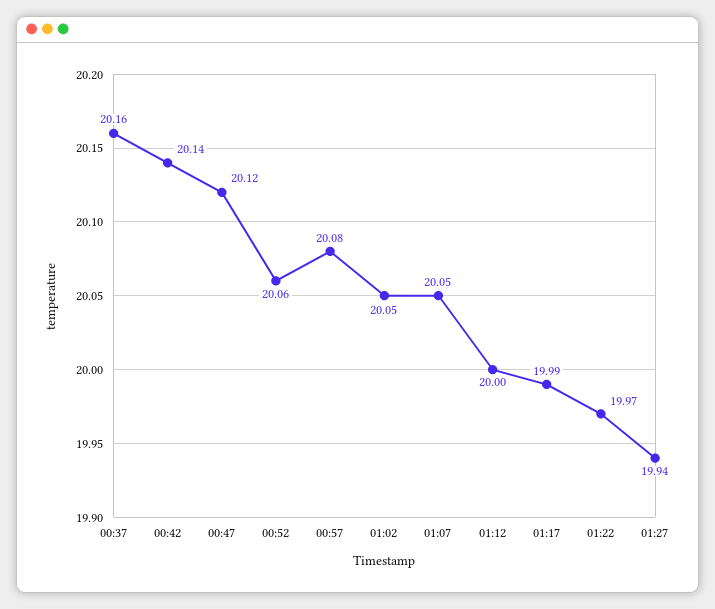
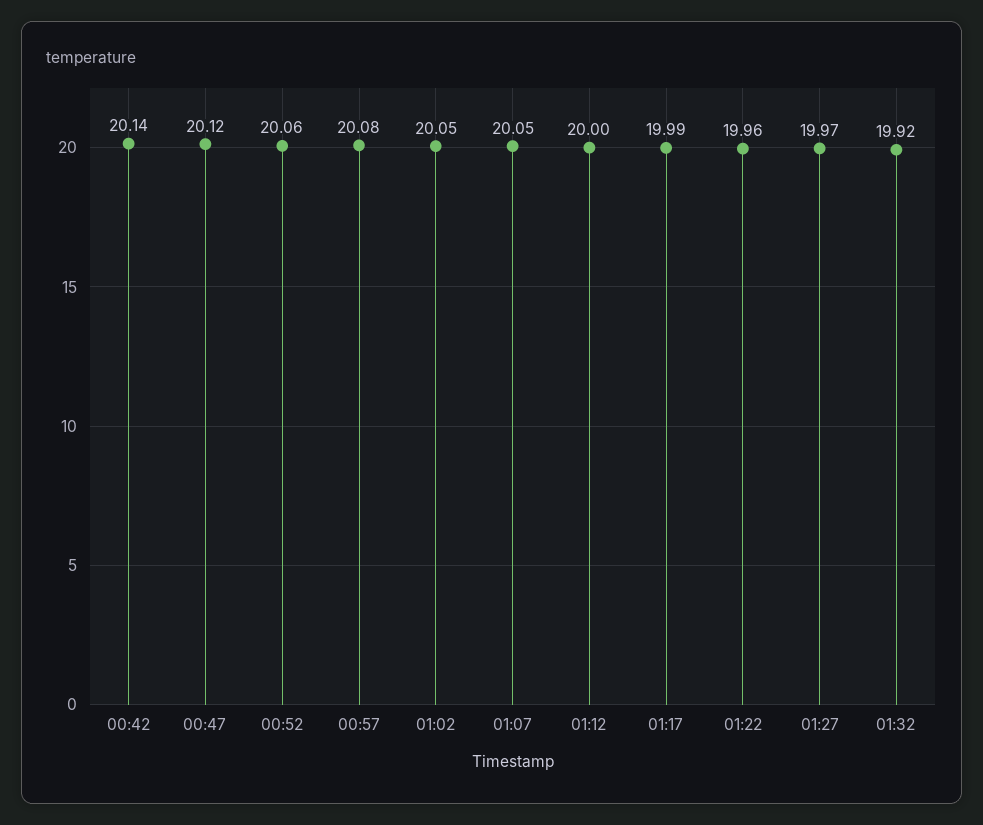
00:37: 20.16 -> none
01:22: 19.97 -> 19.96
01:27: 19.94 -> 19.97
01:32: none -> 19.92

